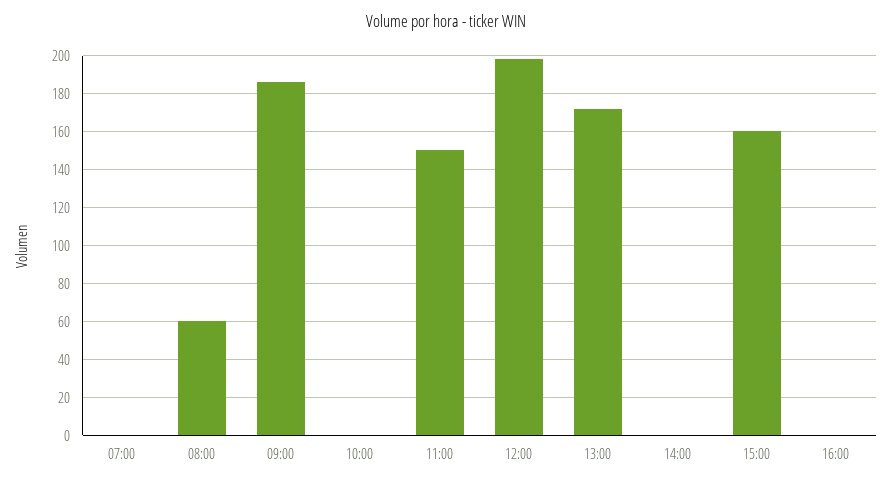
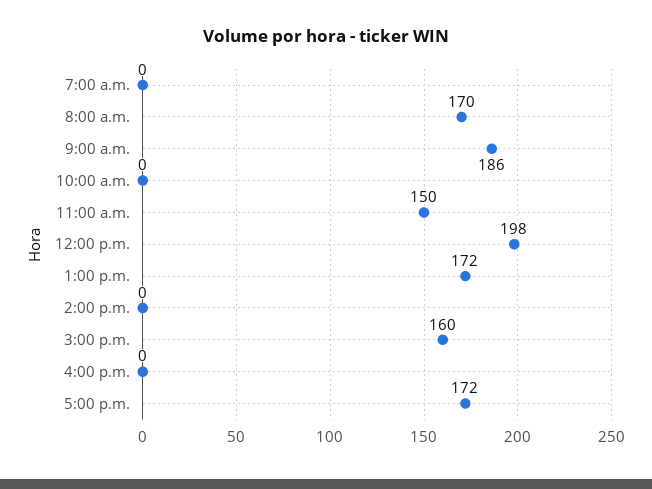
08:00: 60 -> 170
5:00 p.m.: none -> 172

